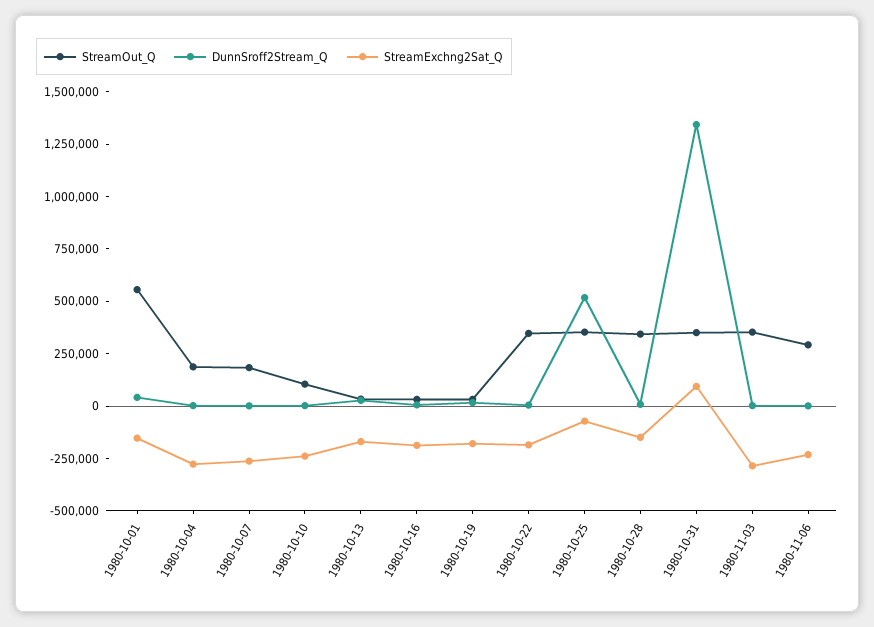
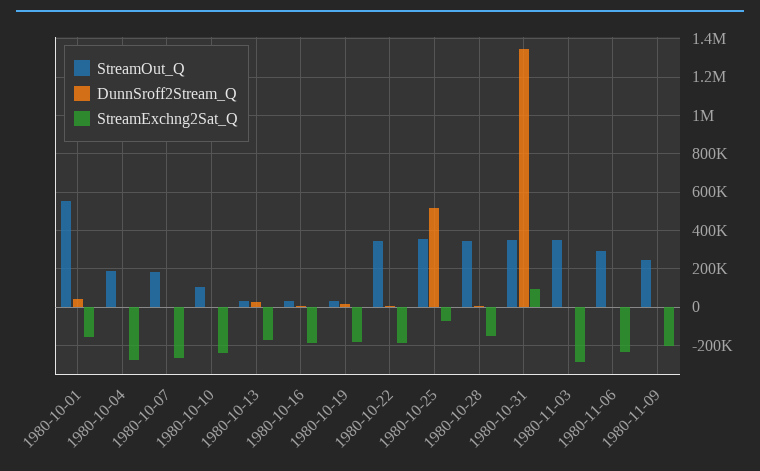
StreamOut_Q, 1980-11-09: none -> 250000
DunnSroff2Stream_Q, 1980-11-09: none -> 0
StreamExchng2Sat_Q, 1980-11-09: none -> -200000

